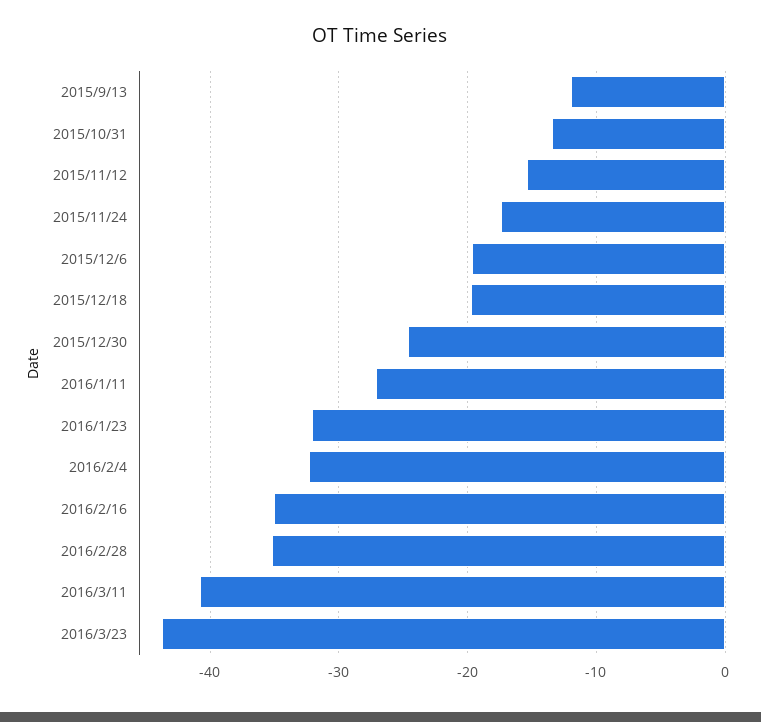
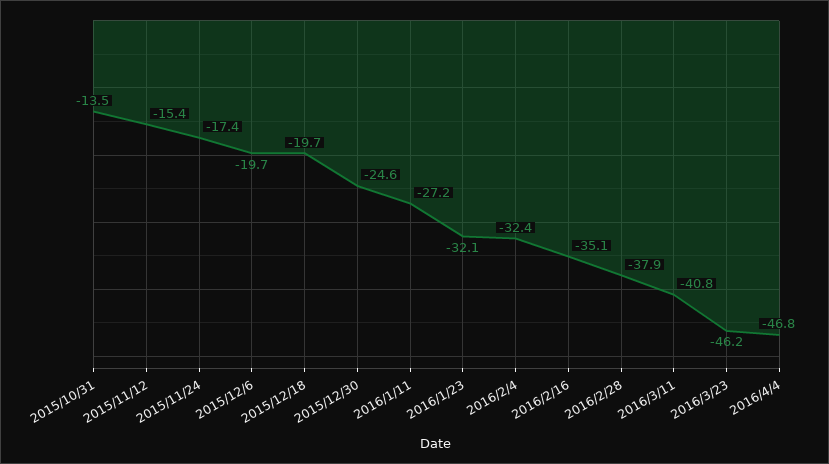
2015/9/13: -12 -> none
2016/2/28: -35 -> -37.9
2016/3/23: -44 -> -46.2
2016/4/4: none -> -46.8

